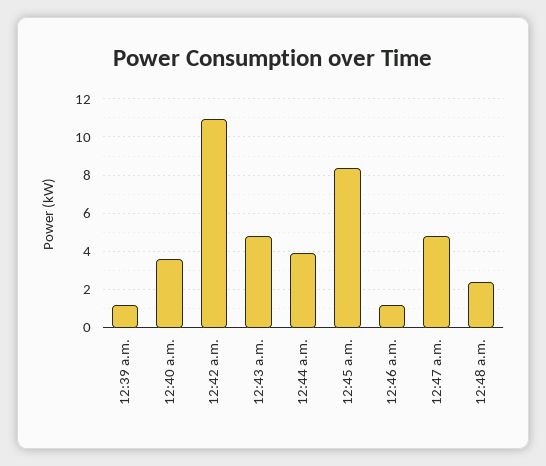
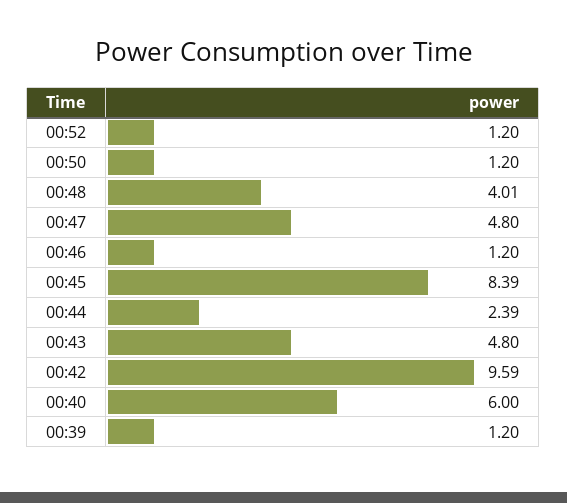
12:40 a.m.: 3.5 -> 6
12:42 a.m.: 11 -> 9.59
12:44 a.m.: 4 -> 2.39
12:48 a.m.: 2.5 -> 4.01
00:52: none -> 1.2
00:50: none -> 1.2

